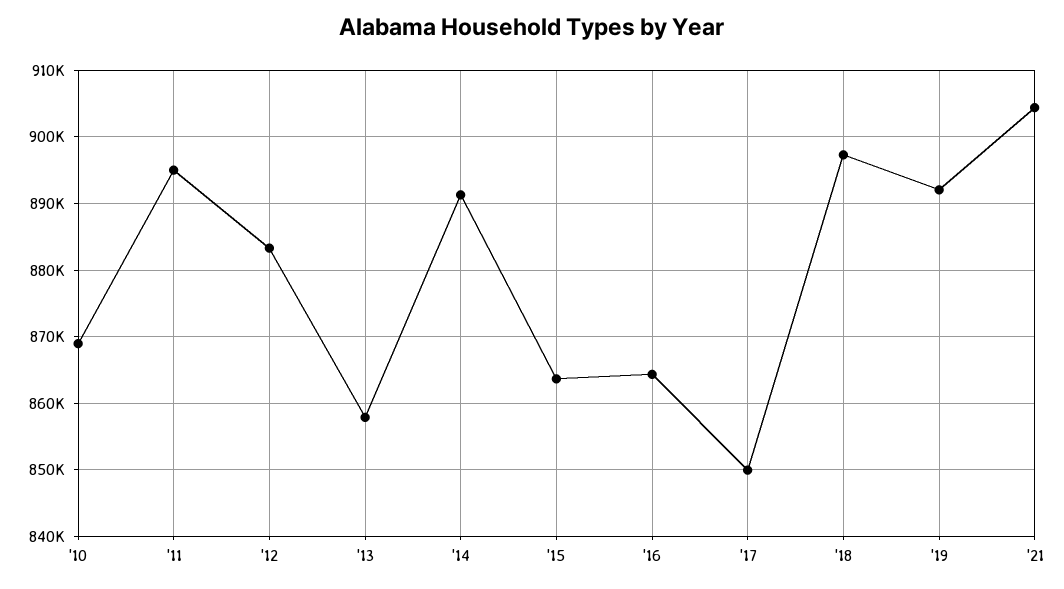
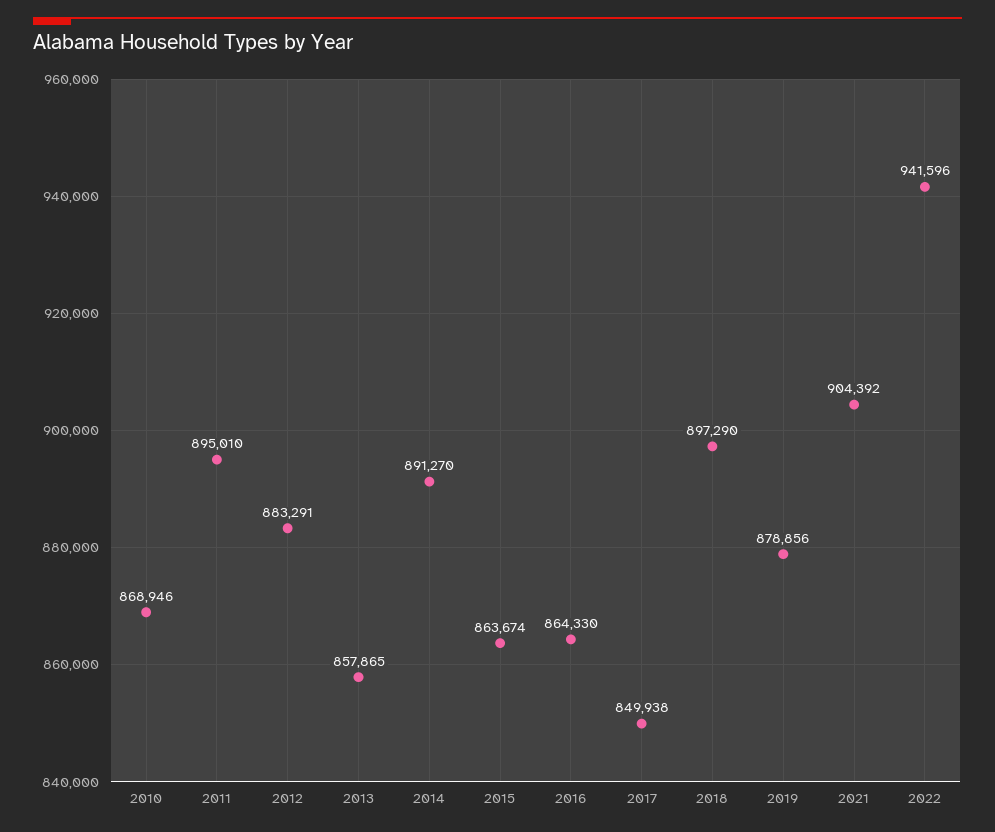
'19: 892000 -> 878856
2022: none -> 941596

